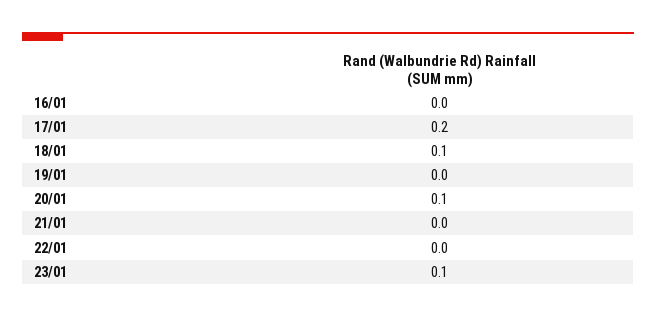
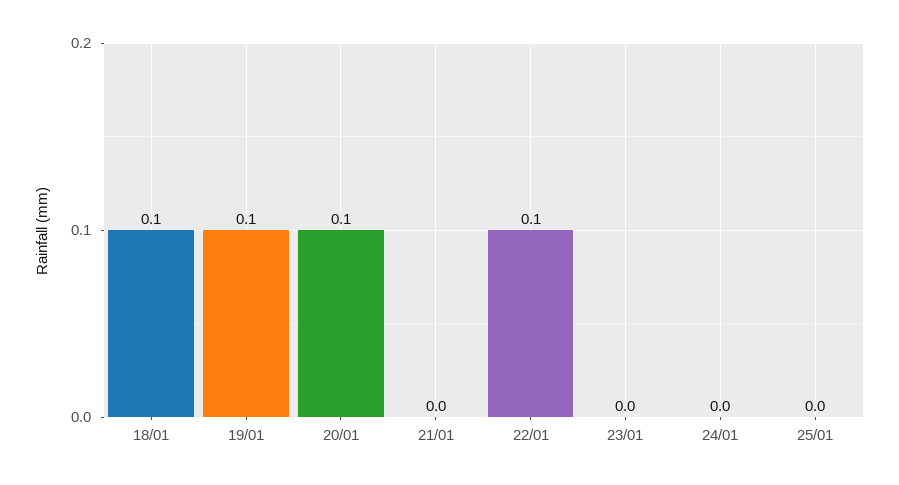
16/01: 0 -> none
17/01: 0.2 -> none
19/01: 0 -> 0.1
22/01: 0 -> 0.1
23/01: 0.1 -> 0
24/01: none -> 0
25/01: none -> 0

